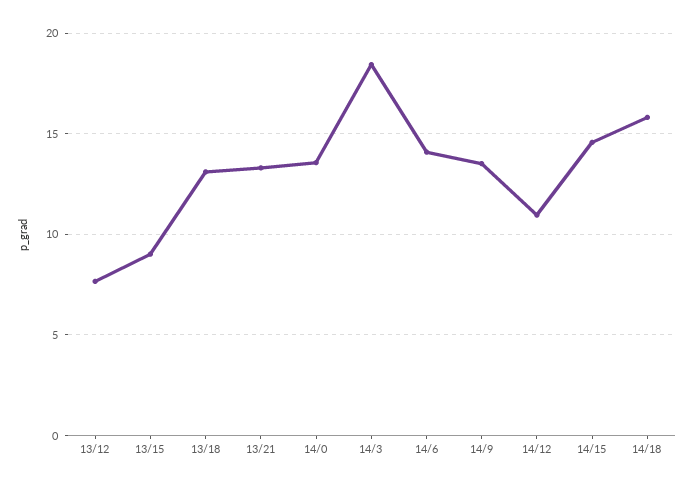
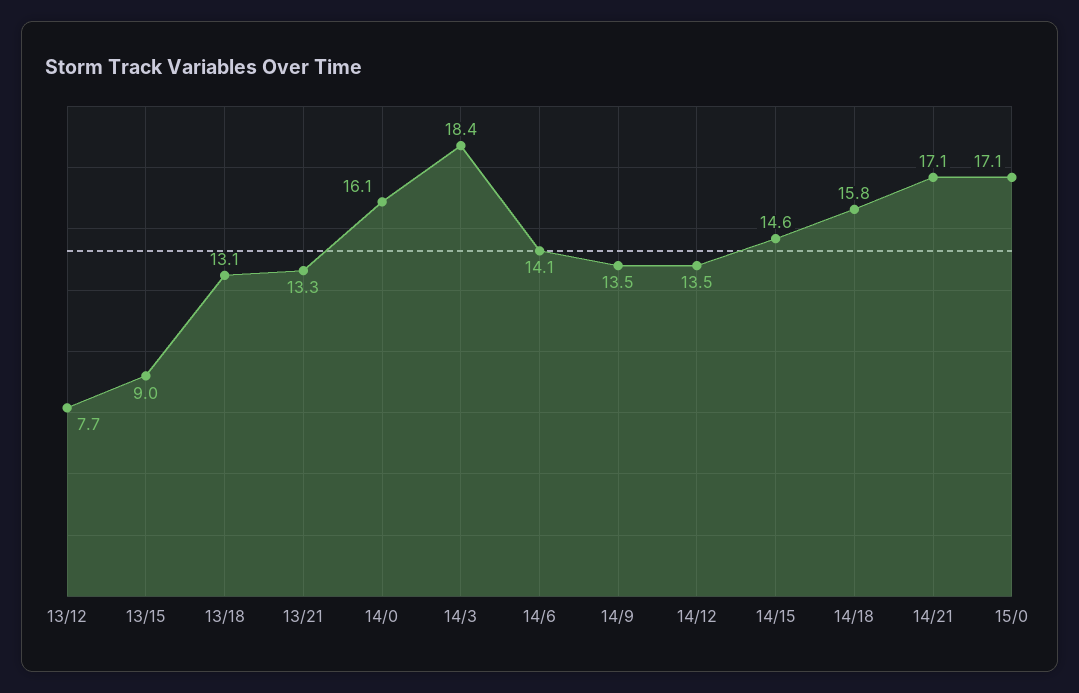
14/0: 13.5 -> 16.1
14/12: 11 -> 13.5
14/21: none -> 17.1
15/0: none -> 17.1

